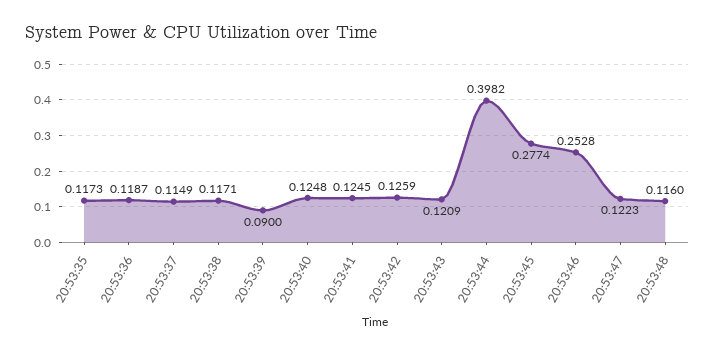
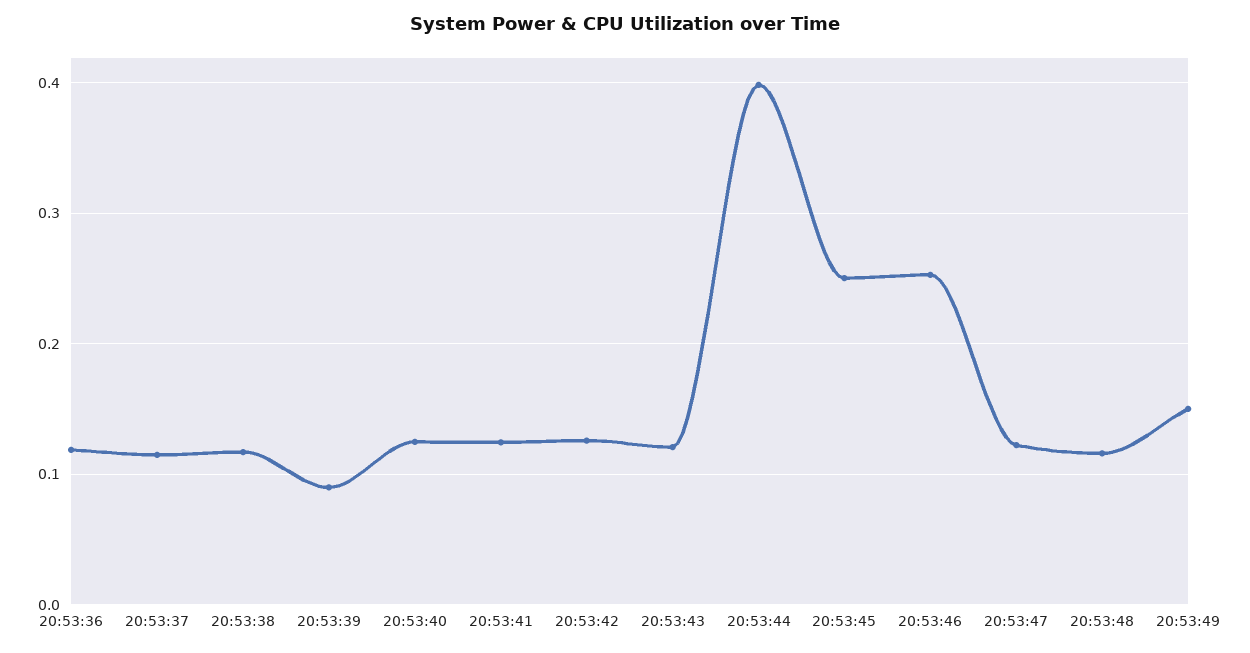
20:53:35: 0.1173 -> none
20:53:45: 0.2774 -> 0.25
20:53:49: none -> 0.15

